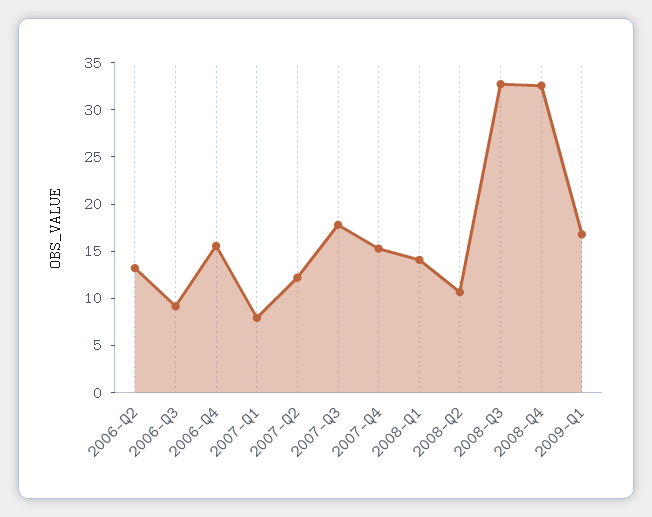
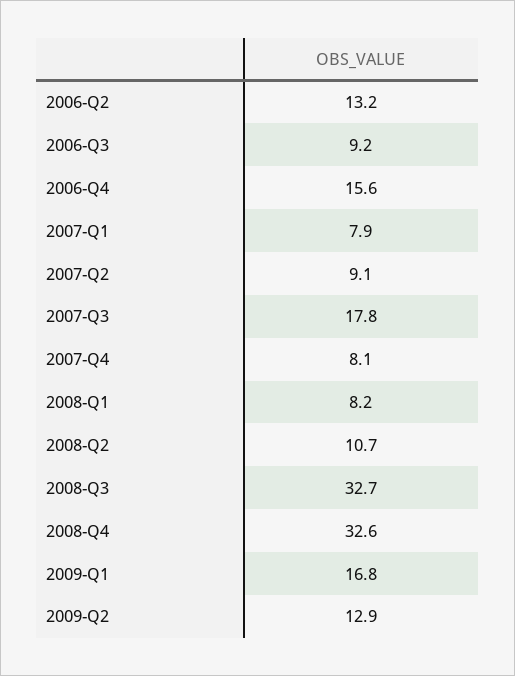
2007-Q2: 12 -> 9.1
2007-Q4: 15 -> 8.1
2008-Q1: 14 -> 8.2
2009-Q2: none -> 12.9

